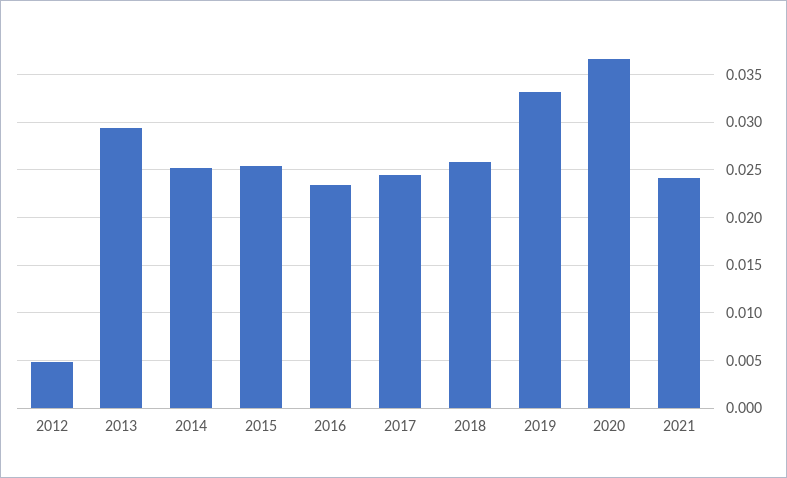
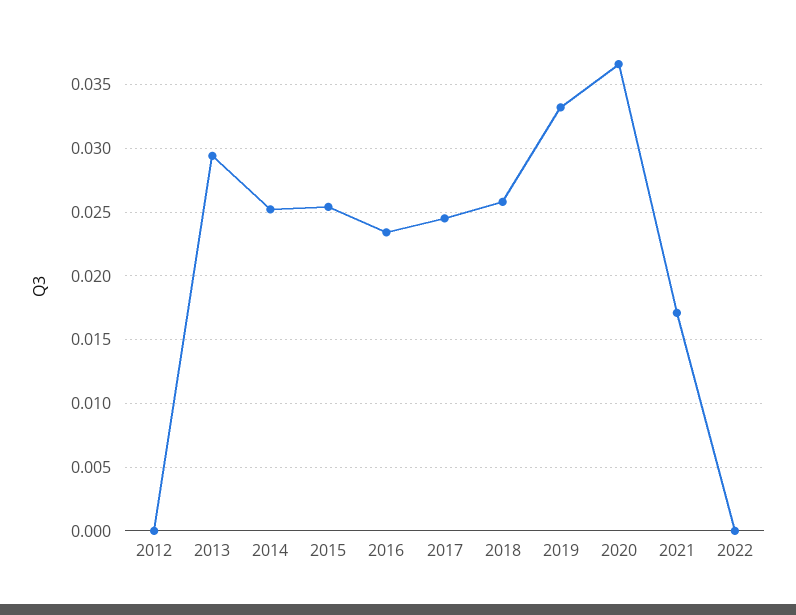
2012: 0.005 -> 0
2021: 0.024 -> 0.017
2022: none -> 0

